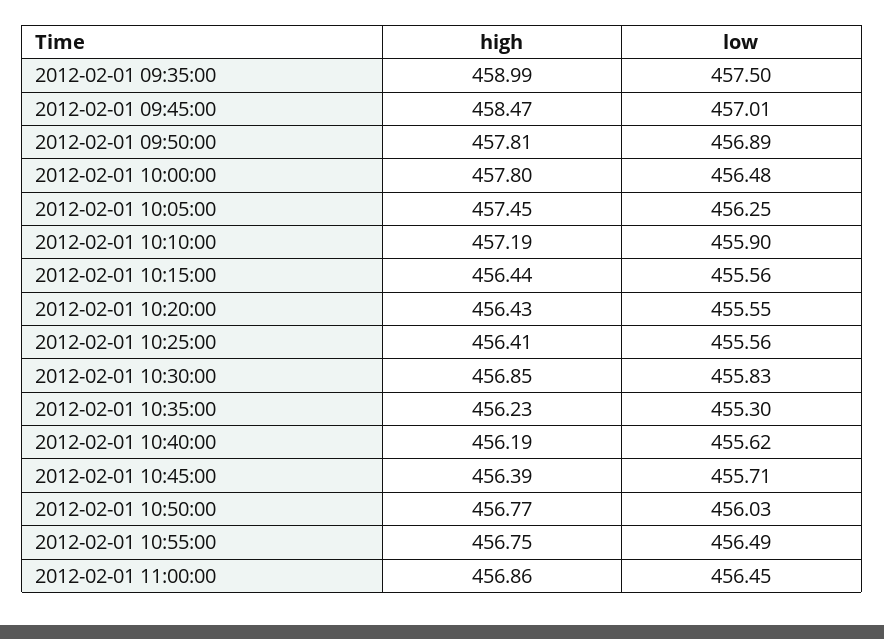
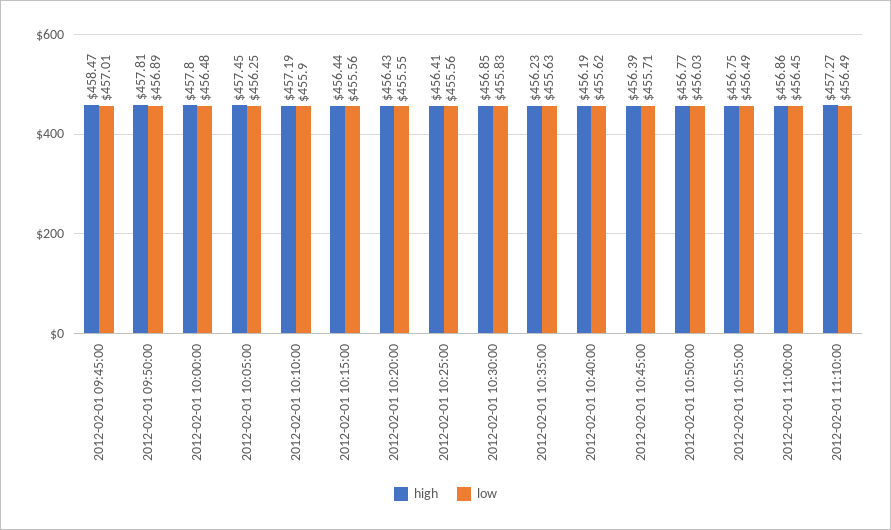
high, 2012-02-01 09:35:00: 458.99 -> none
low, 2012-02-01 09:35:00: 457.5 -> none
low, 2012-02-01 10:35:00: 455.3 -> 455.63
high, 2012-02-01 11:10:00: none -> 457.27
low, 2012-02-01 11:10:00: none -> 456.49

